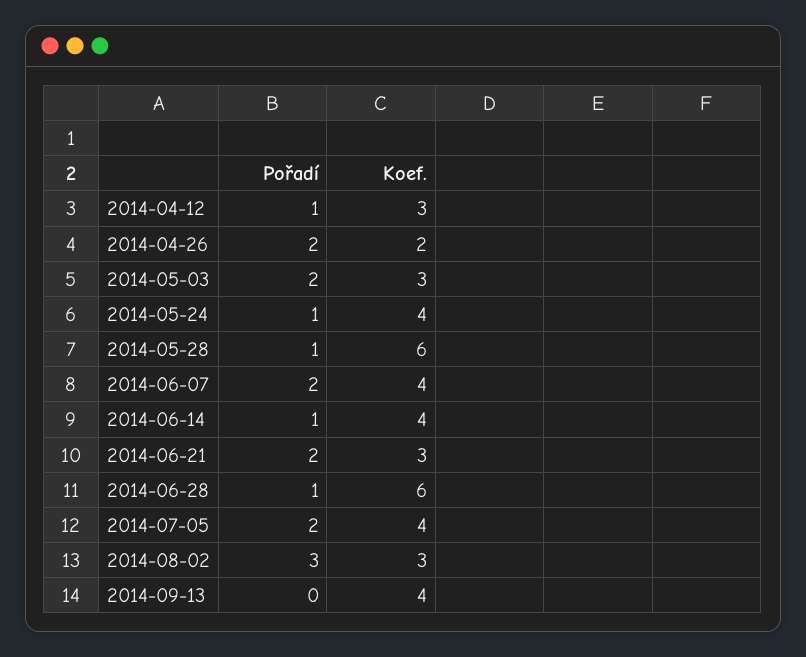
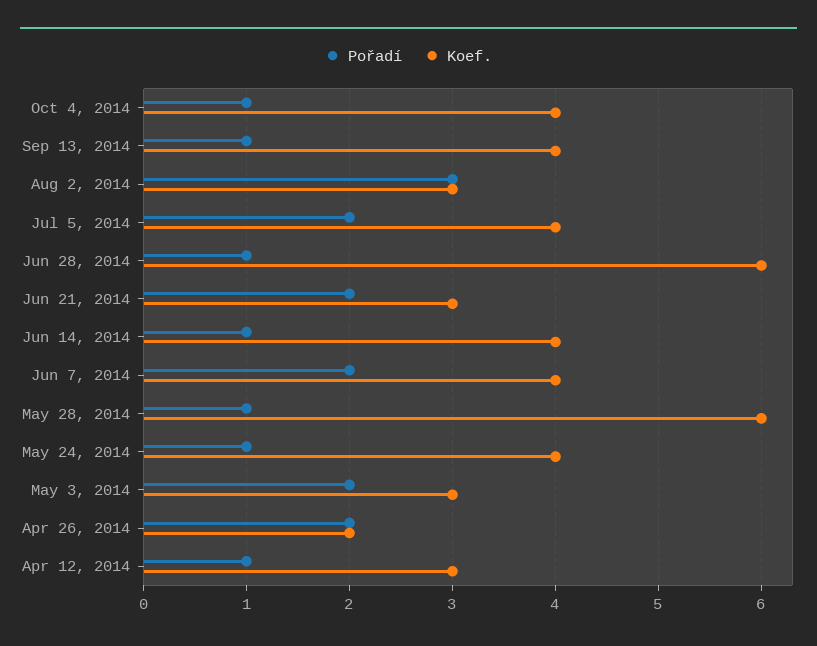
Pořadí, 2014-09-13: 0 -> 1
Pořadí, Oct 4, 2014: none -> 1
Koef., Oct 4, 2014: none -> 4

